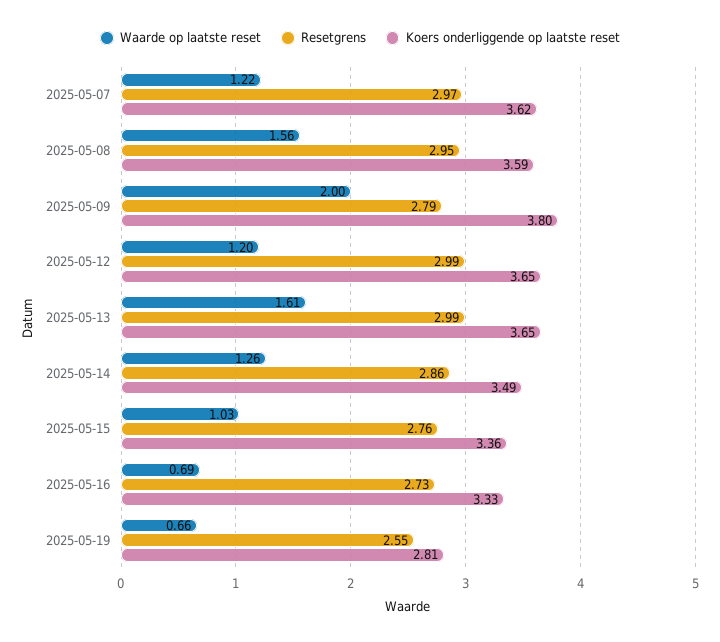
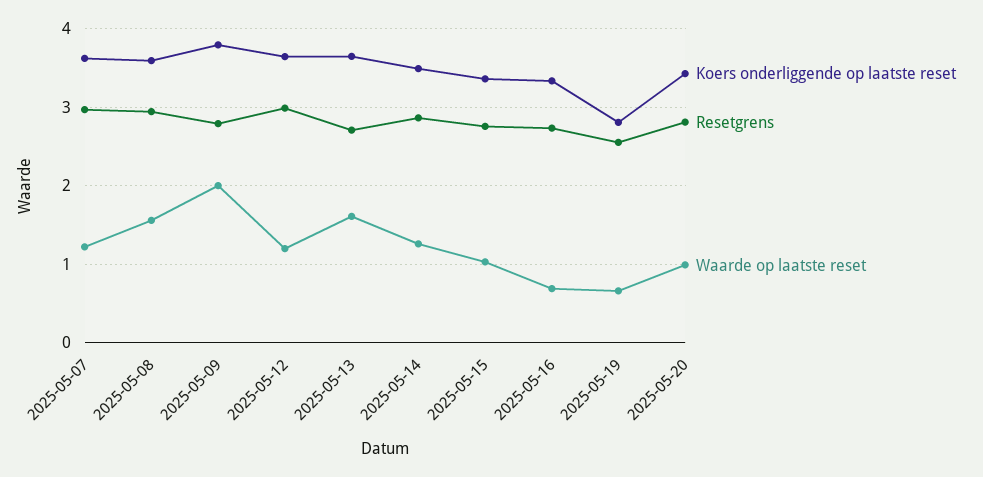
Resetgrens, 2025-05-13: 2.99 -> 2.7
Koers onderliggende op laatste reset, 2025-05-20: none -> 3.4
Resetgrens, 2025-05-20: none -> 2.8
Waarde op laatste reset, 2025-05-20: none -> 1

